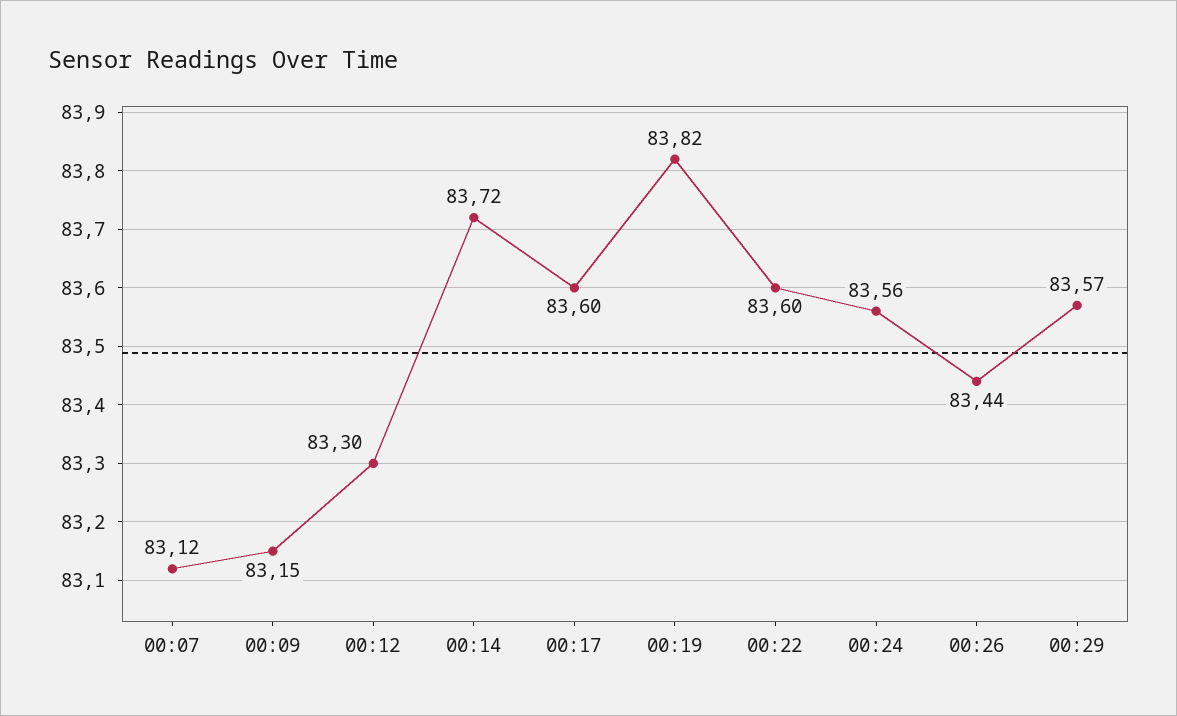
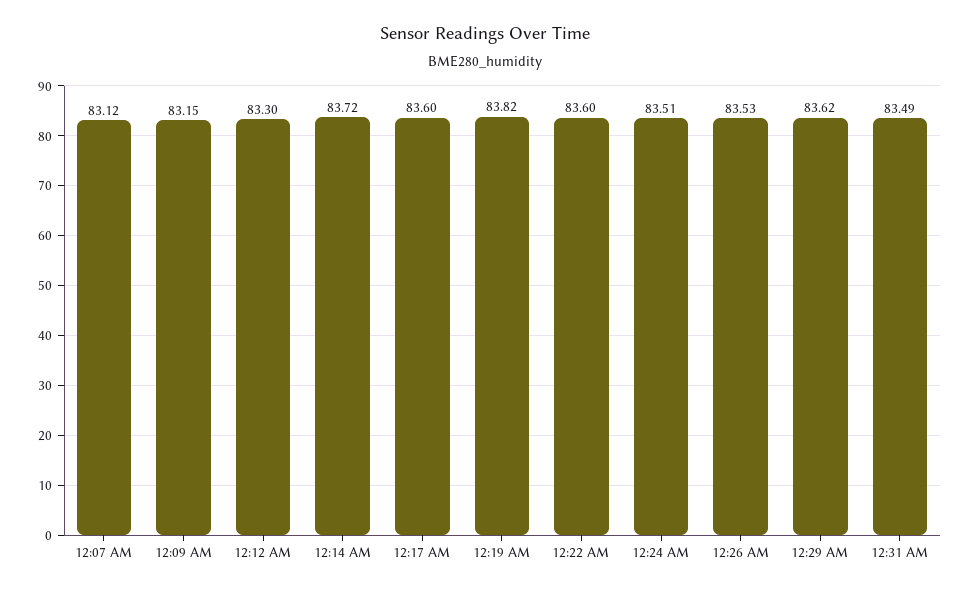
00:24: 83.56 -> 83.51
00:26: 83.44 -> 83.53
00:29: 83.57 -> 83.62
12:31 AM: none -> 83.49

